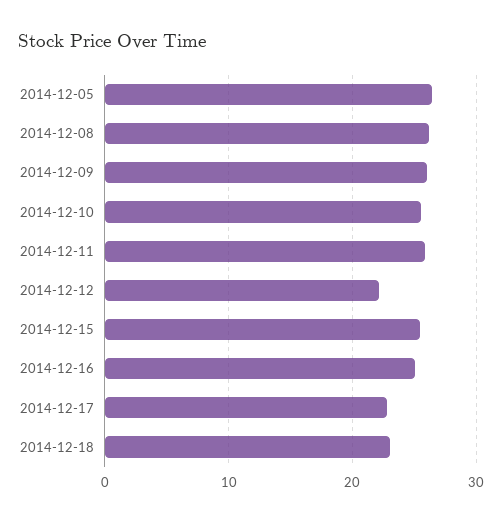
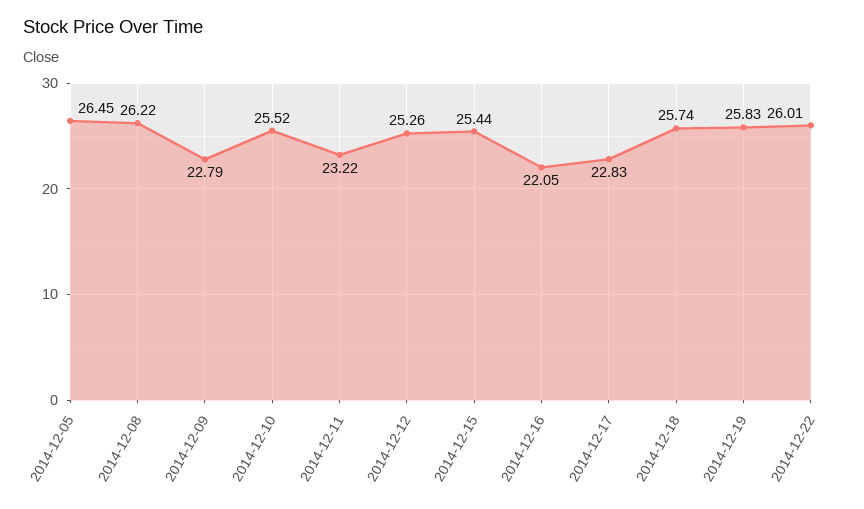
2014-12-09: 26 -> 22.79
2014-12-11: 26 -> 23.22
2014-12-12: 22 -> 25.26
2014-12-16: 25 -> 22.05
2014-12-18: 23 -> 25.74
2014-12-19: none -> 25.83
2014-12-22: none -> 26.01

